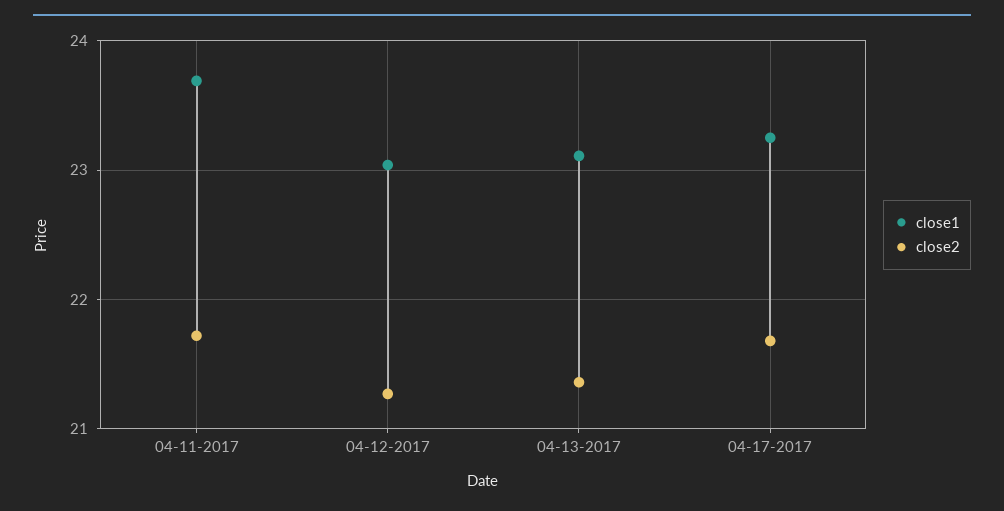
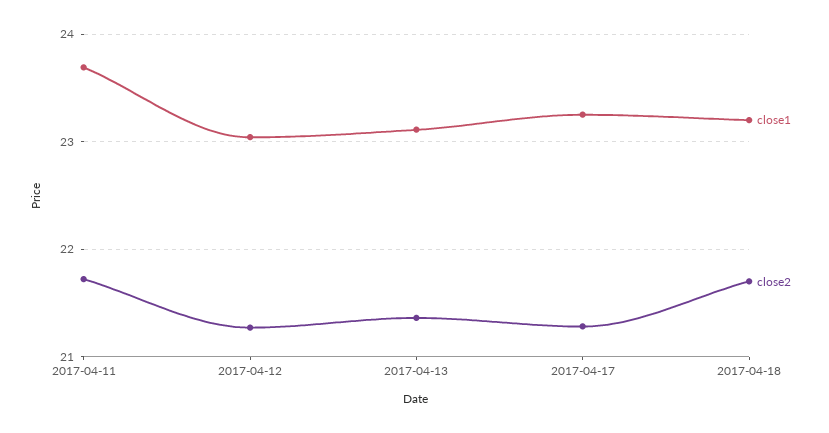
close2, 04-17-2017: 21.7 -> 21.3
close1, 2017-04-18: none -> 23.2
close2, 2017-04-18: none -> 21.7

